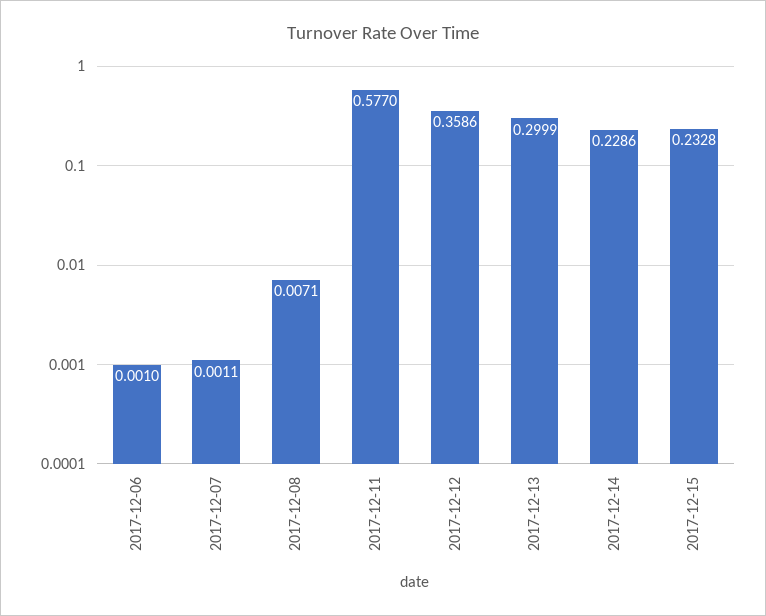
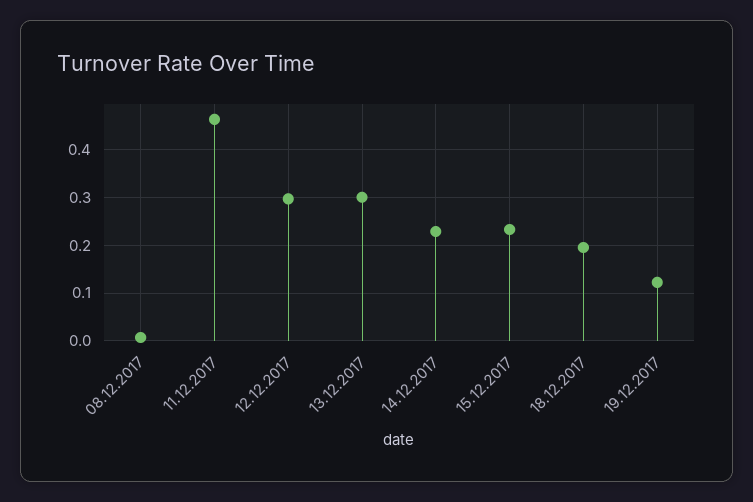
2017-12-06: 0.001 -> none
2017-12-07: 0.0011 -> none
2017-12-11: 0.577 -> 0.46
2017-12-12: 0.3586 -> 0.3
18.12.2017: none -> 0.2
19.12.2017: none -> 0.12

